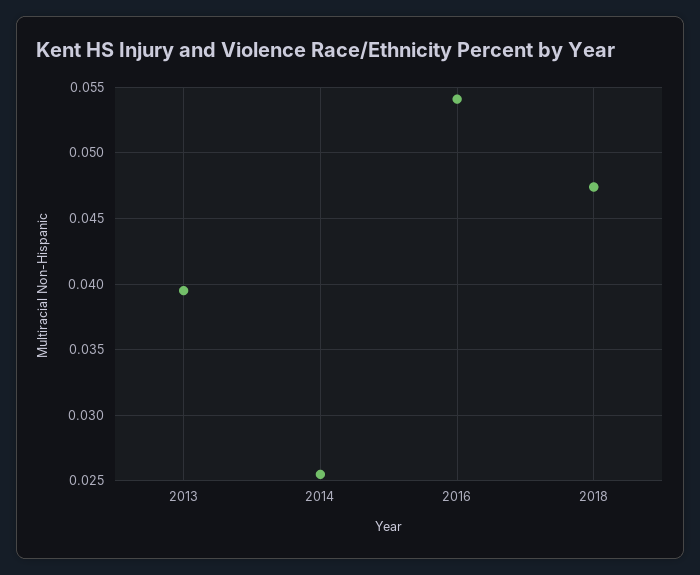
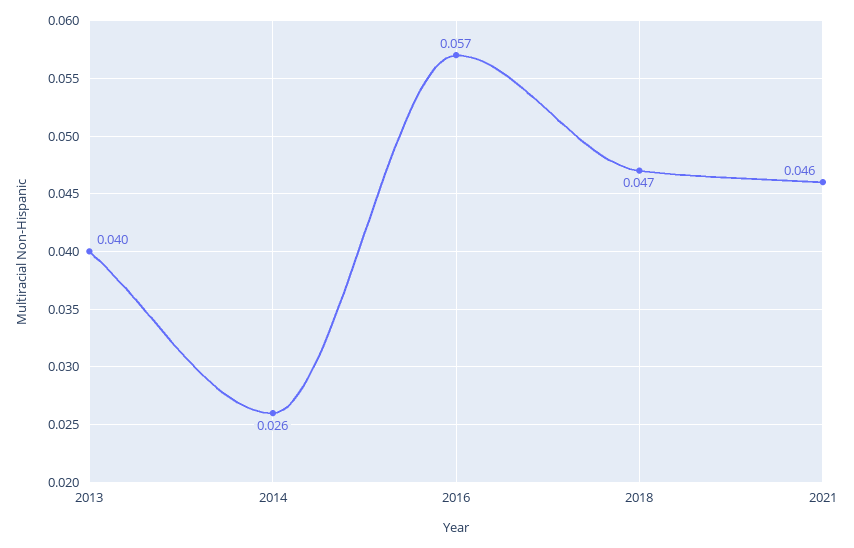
2016: 0.054 -> 0.057
2021: none -> 0.046

